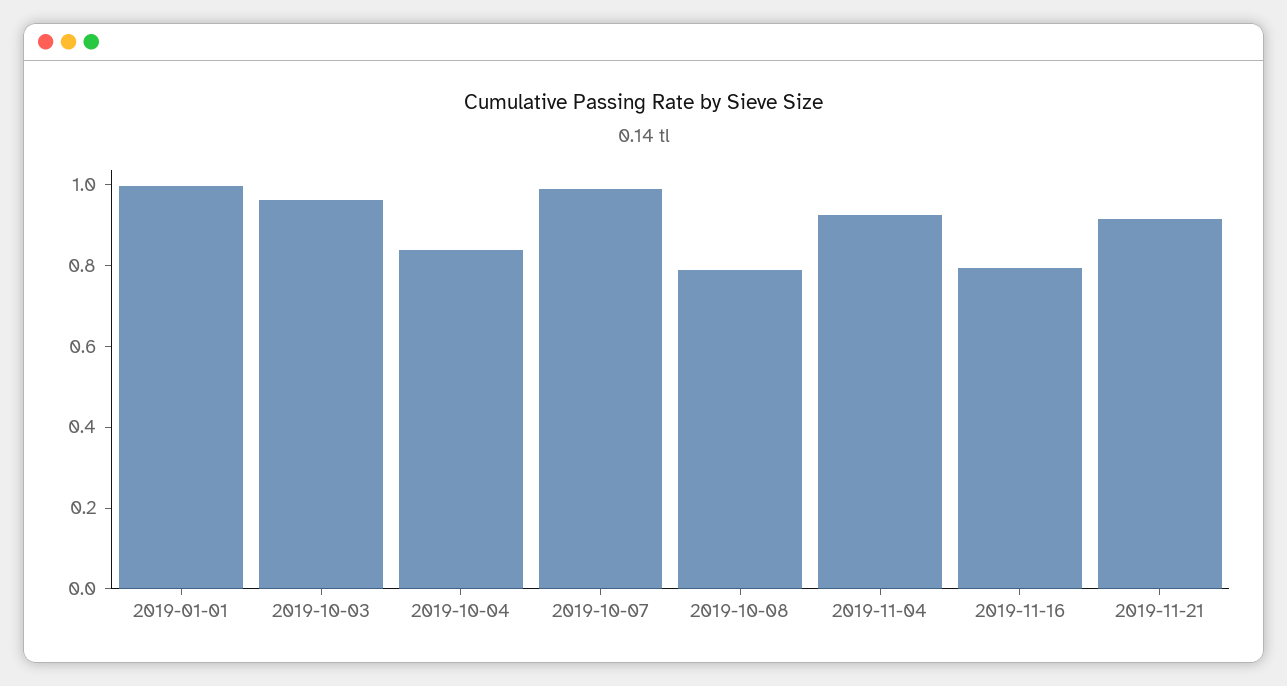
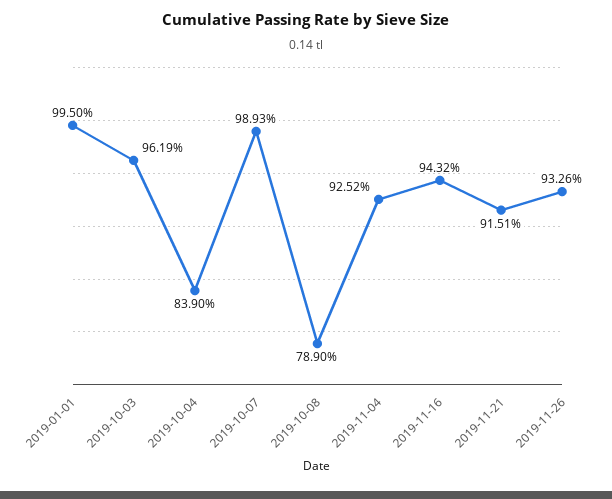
2019-11-16: 0.8 -> 0.9432
2019-11-26: none -> 0.9326

